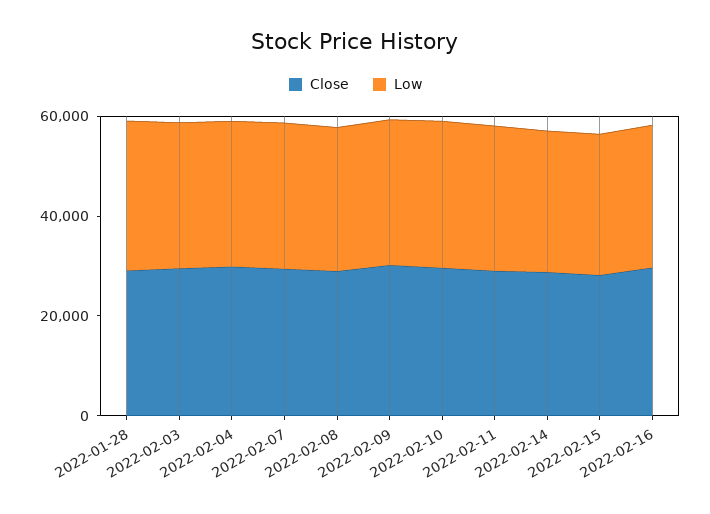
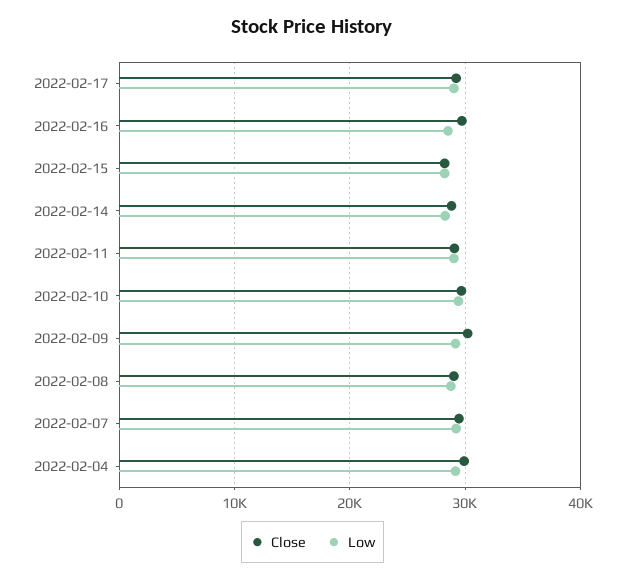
Close, 2022-01-28: 30000 -> none
Low, 2022-01-28: 30000 -> none
Close, 2022-02-03: 30000 -> none
Low, 2022-02-03: 30000 -> none
Close, 2022-02-17: none -> 29000
Low, 2022-02-17: none -> 29000

